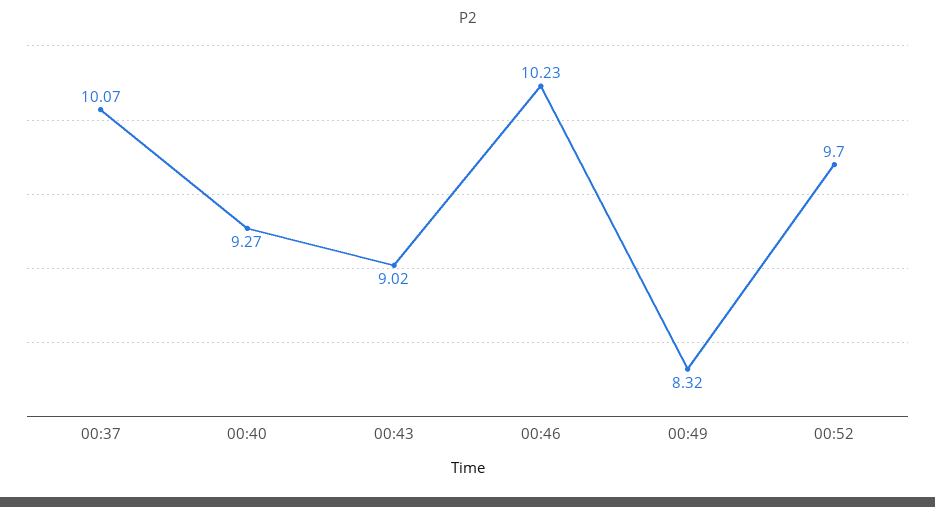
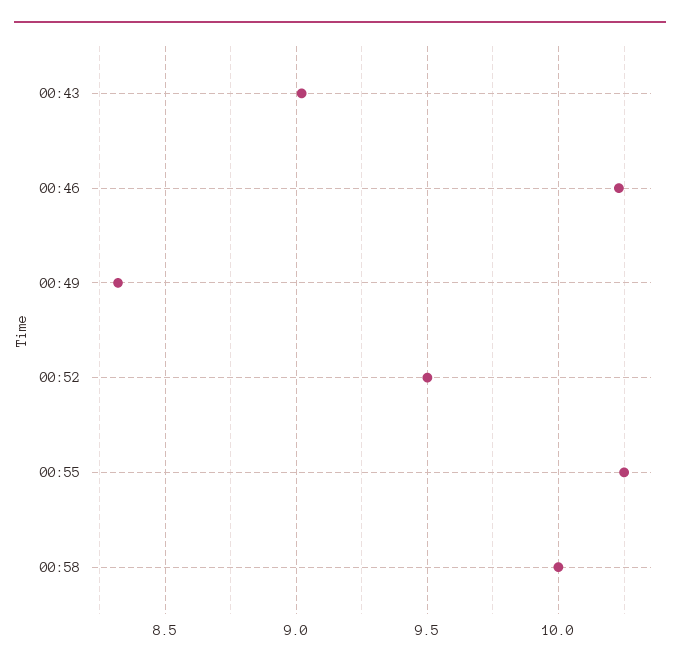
00:37: 10.07 -> none
00:40: 9.27 -> none
00:52: 9.7 -> 9.5
00:55: none -> 10.25
00:58: none -> 10

